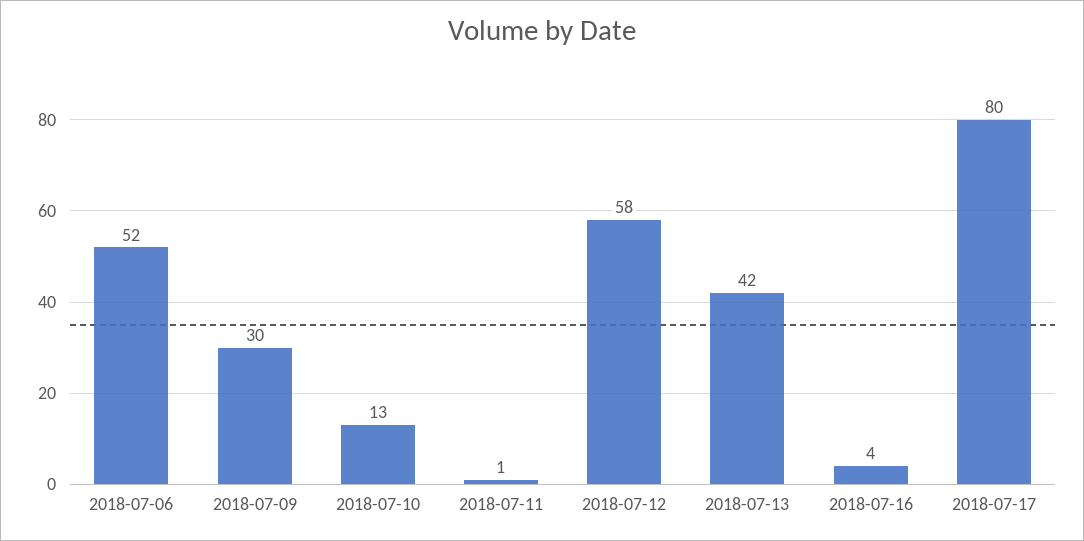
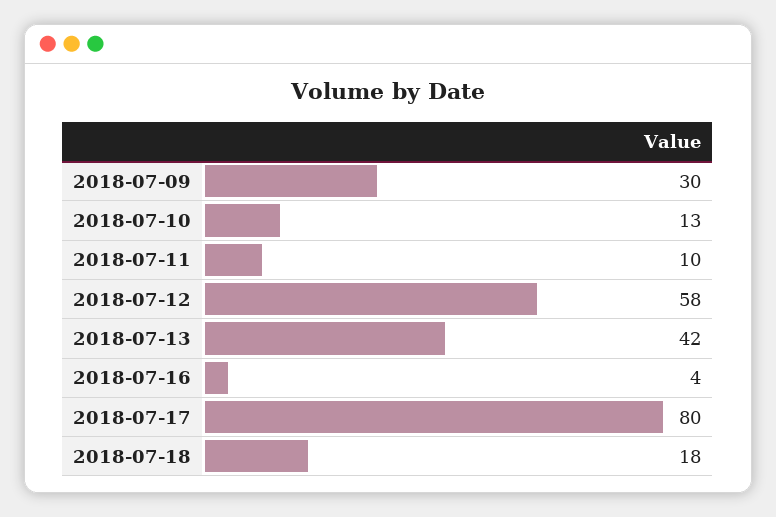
2018-07-06: 52 -> none
2018-07-11: 1 -> 10
2018-07-18: none -> 18

